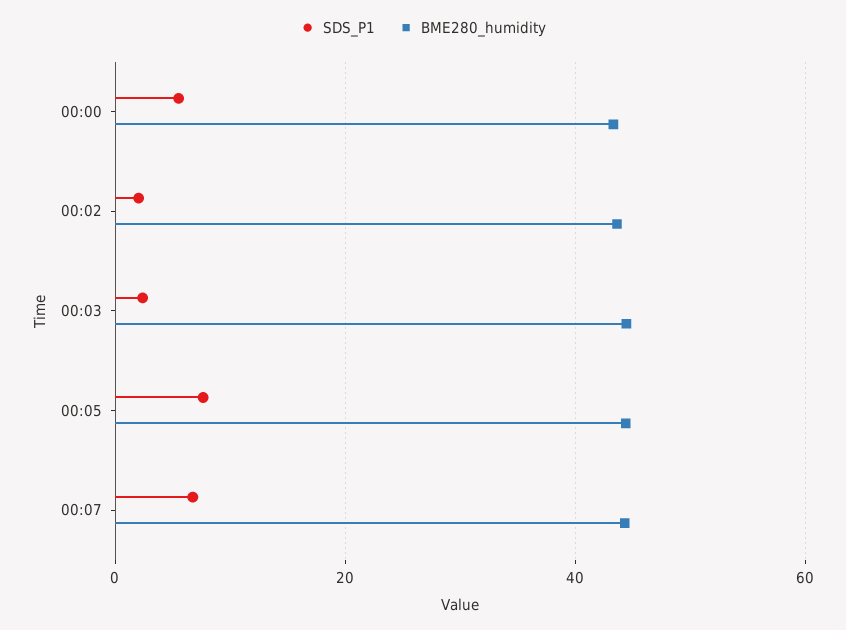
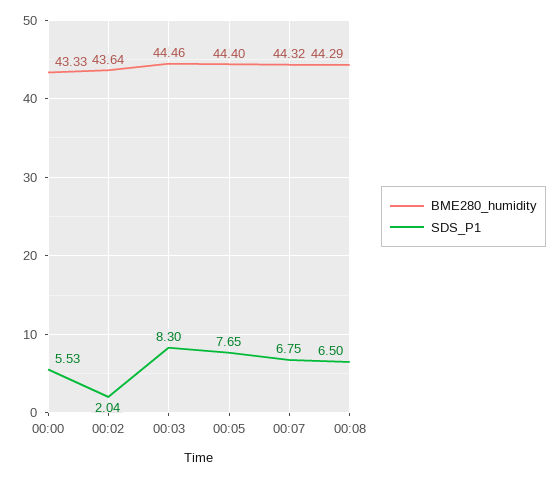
SDS_P1, 00:03: 2 -> 8.3
BME280_humidity, 00:08: none -> 44.29
SDS_P1, 00:08: none -> 6.5

